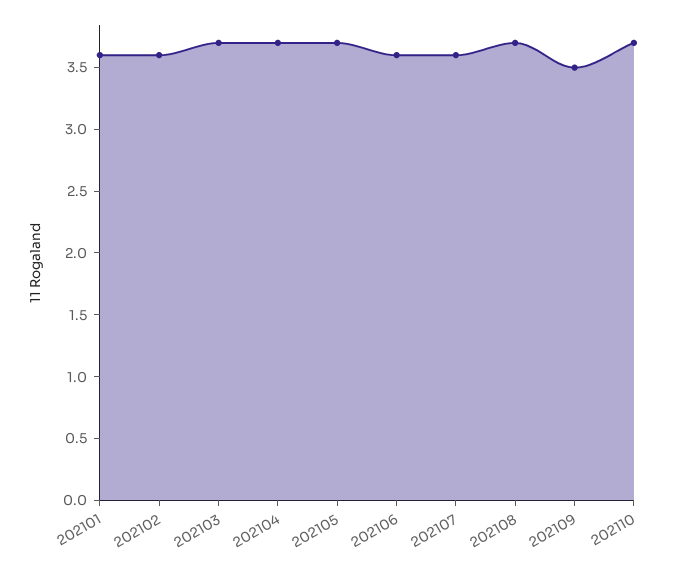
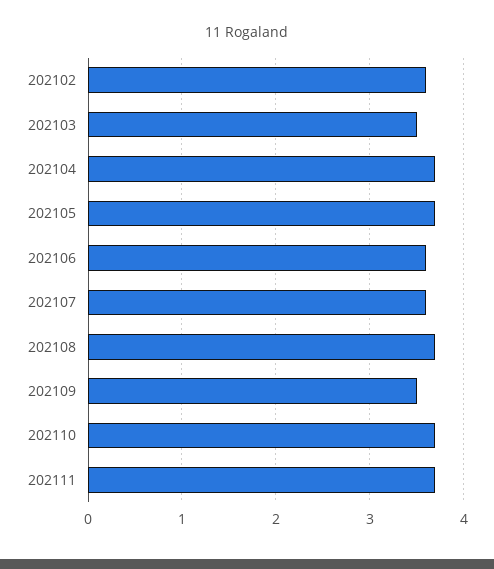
202101: 3.6 -> none
202103: 3.7 -> 3.5
202111: none -> 3.7

